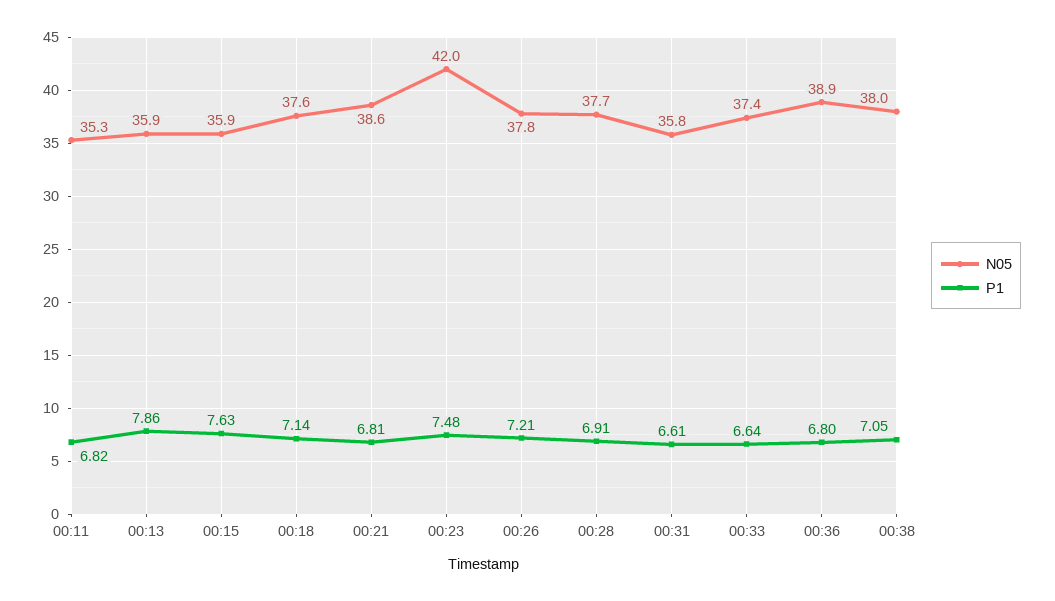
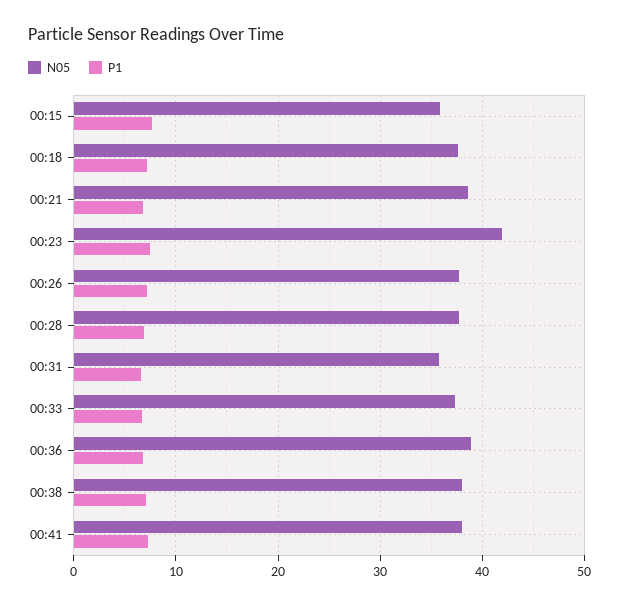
N05, 00:11: 35.3 -> none
P1, 00:11: 6.82 -> none
N05, 00:13: 35.9 -> none
P1, 00:13: 7.86 -> none
N05, 00:41: none -> 38
P1, 00:41: none -> 7

